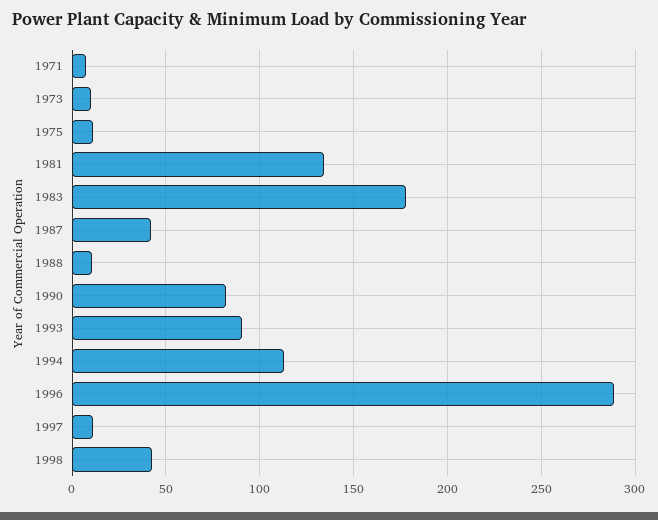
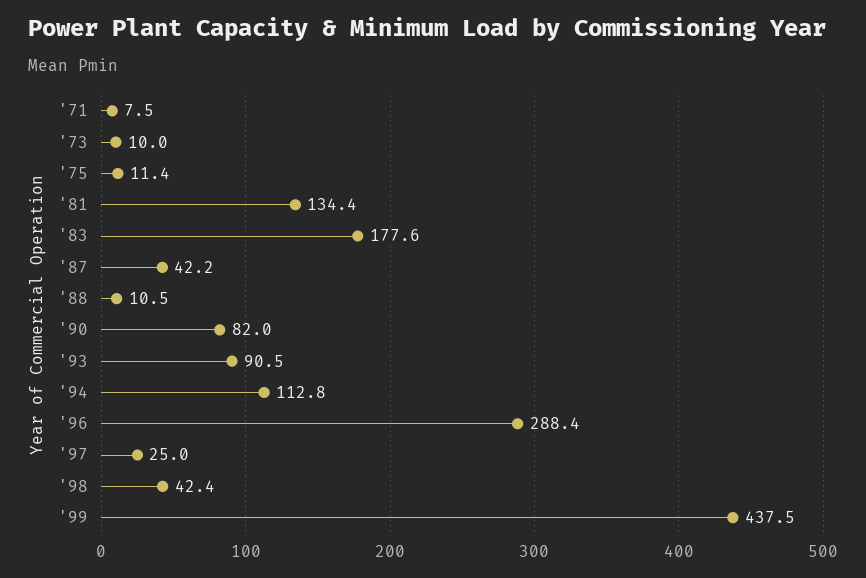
1997: 10 -> 25
'99: none -> 437.5

